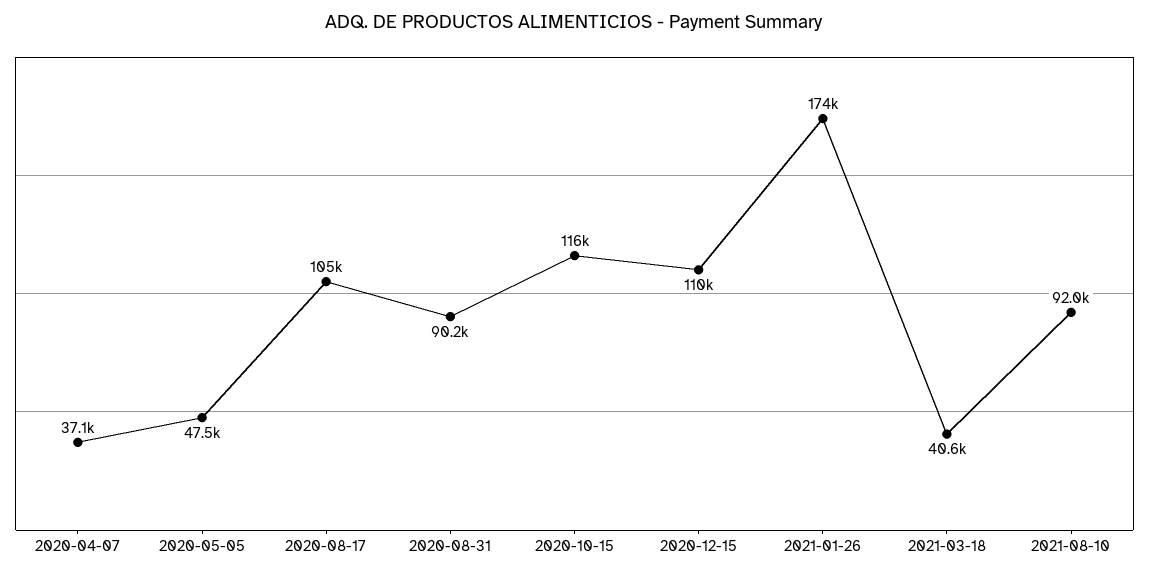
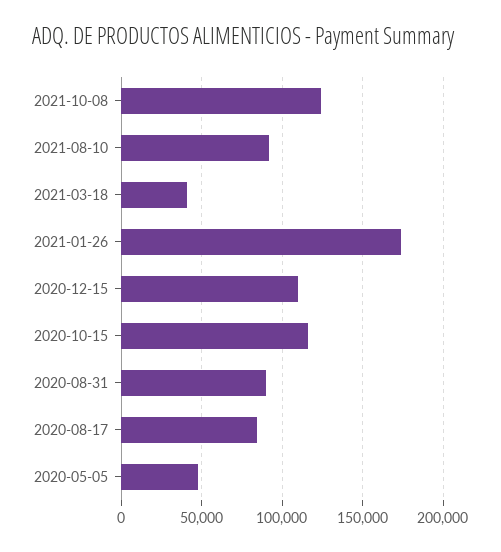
2020-04-07: 37100 -> none
2020-08-17: 105000 -> 85000
2021-10-08: none -> 125000

